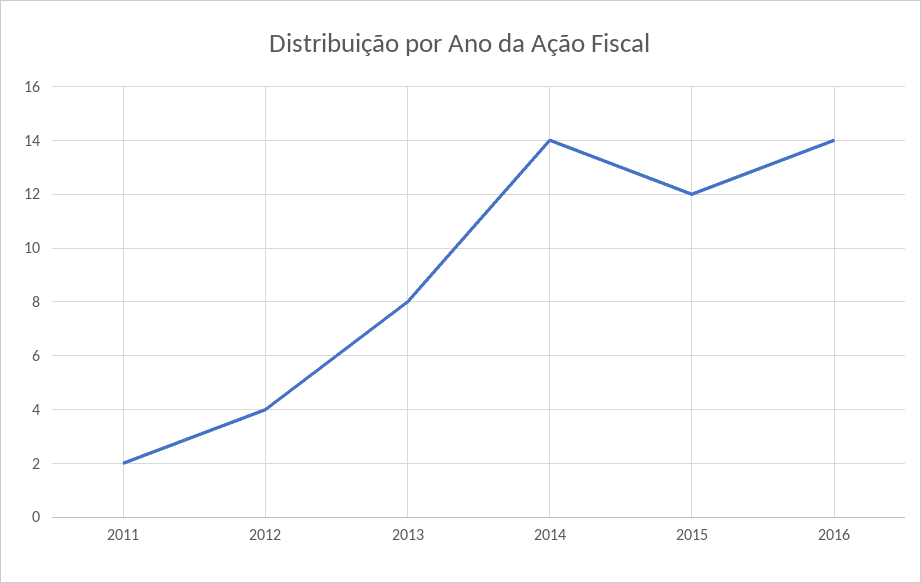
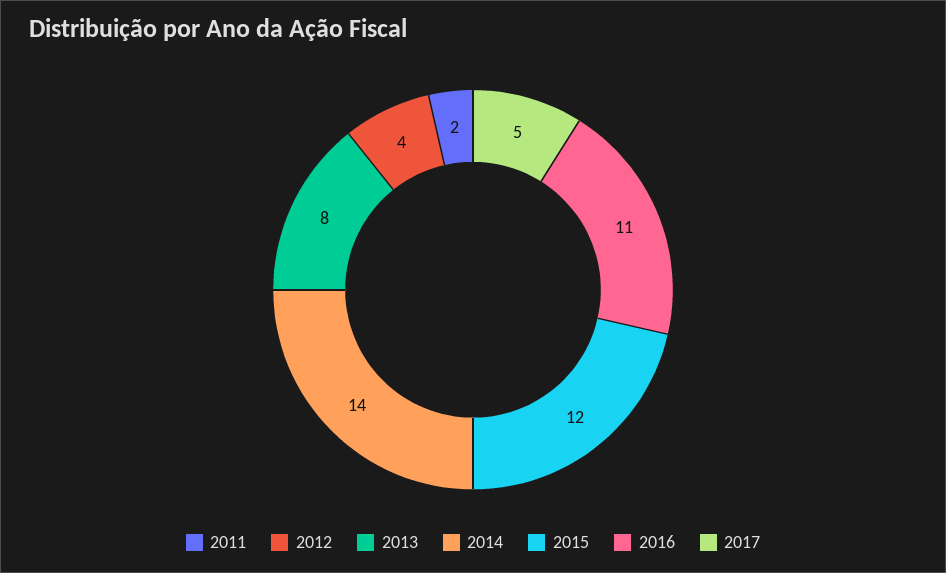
2016: 14 -> 11
2017: none -> 5

